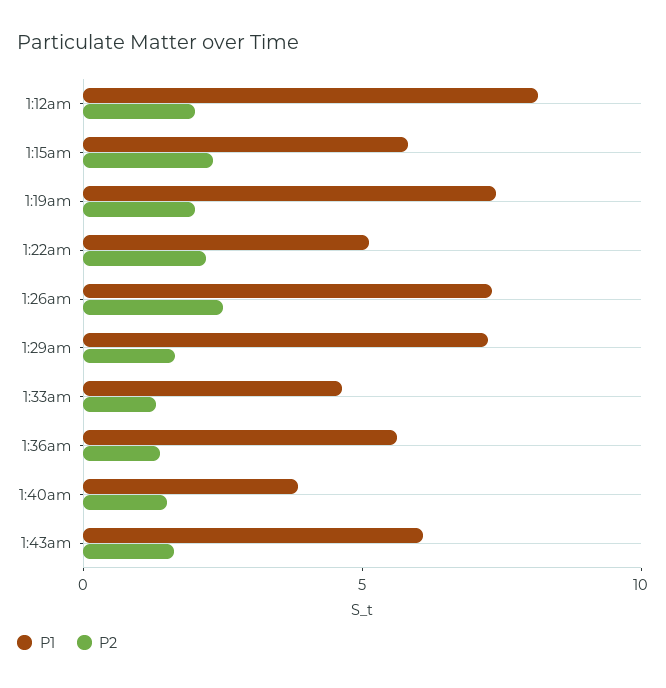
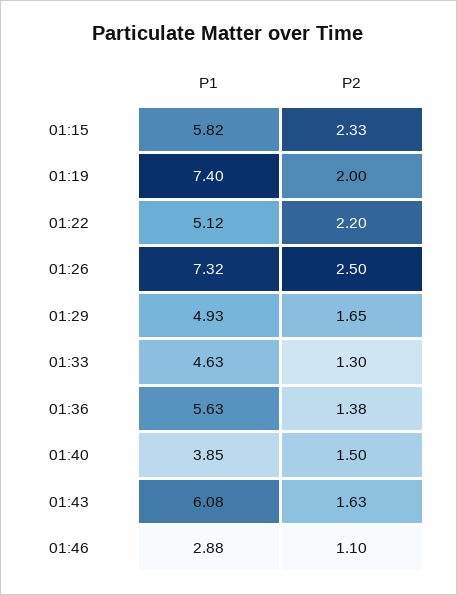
P1, 1:12am: 8 -> none
P2, 1:12am: 2 -> none
P1, 1:29am: 7 -> 4.93
P1, 01:46: none -> 2.88
P2, 01:46: none -> 1.1

